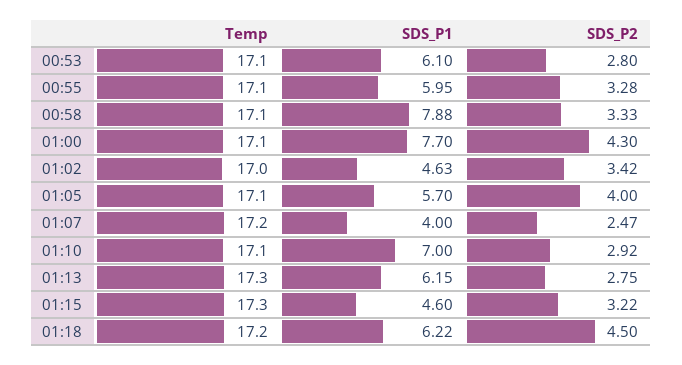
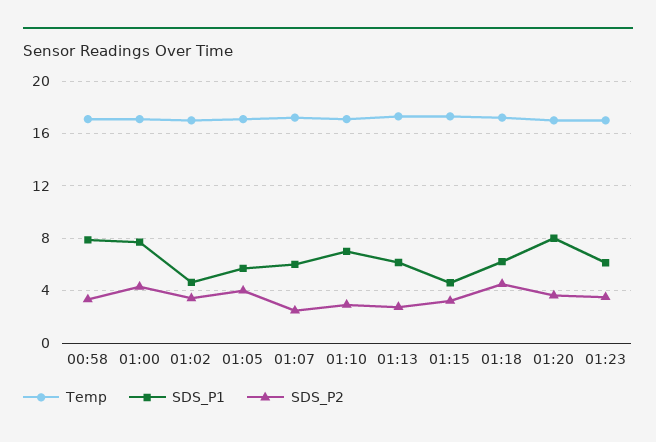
Temp, 00:53: 17.1 -> none
SDS_P1, 00:53: 6.1 -> none
SDS_P2, 00:53: 2.8 -> none
Temp, 00:55: 17.1 -> none
SDS_P1, 00:55: 5.95 -> none
SDS_P2, 00:55: 3.28 -> none
SDS_P1, 01:07: 4 -> 6
Temp, 01:20: none -> 17
SDS_P1, 01:20: none -> 8
SDS_P2, 01:20: none -> 3.5
Temp, 01:23: none -> 17
SDS_P1, 01:23: none -> 6
SDS_P2, 01:23: none -> 3.5

